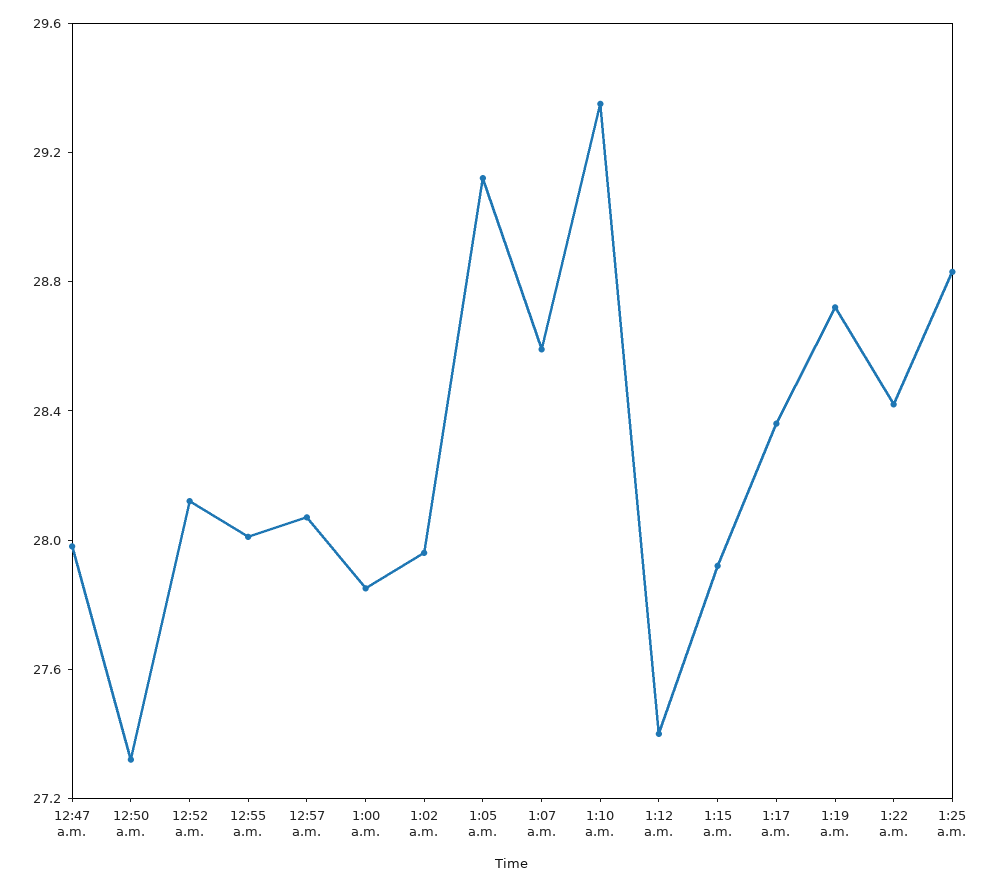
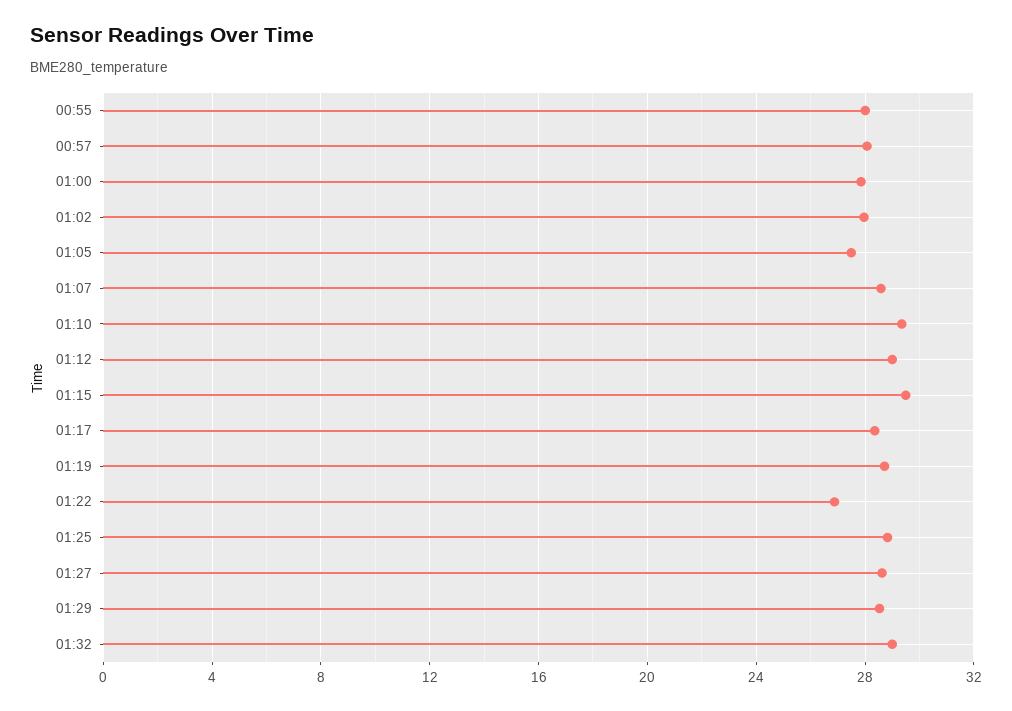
12:47 a.m.: 28 -> none
12:50 a.m.: 27.3 -> none
12:52 a.m.: 28.1 -> none
1:05 a.m.: 29.1 -> 27.5
1:12 a.m.: 27.4 -> 29
1:15 a.m.: 27.9 -> 29.5
1:22 a.m.: 28.4 -> 27
01:27: none -> 28.5
01:29: none -> 28.5
01:32: none -> 29

